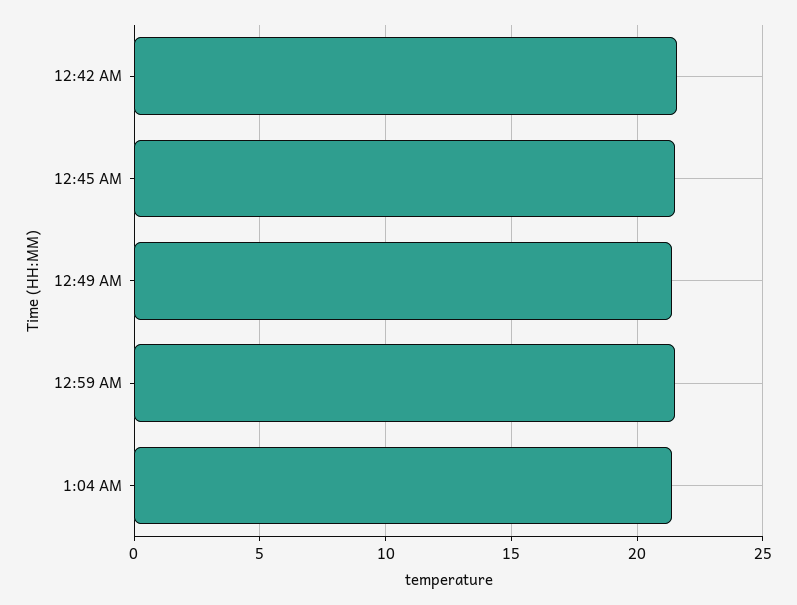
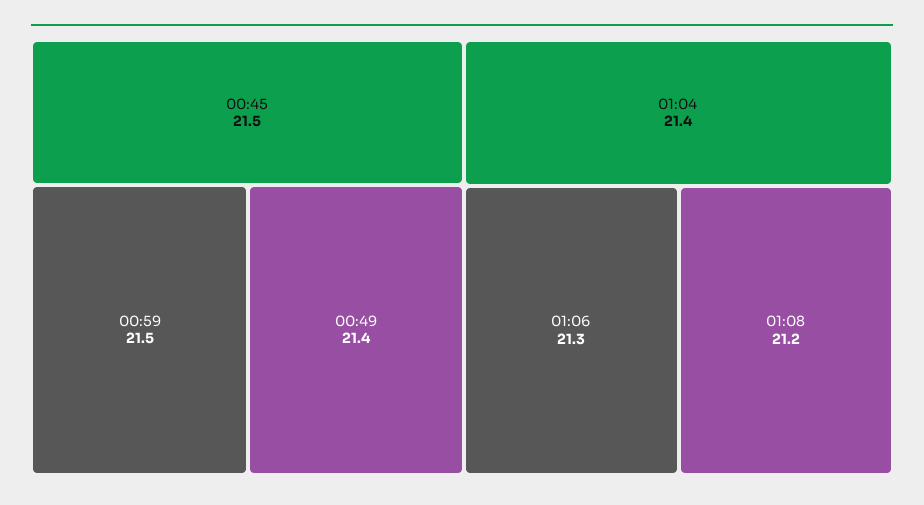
12:42 AM: 21.5 -> none
01:06: none -> 21.3
01:08: none -> 21.2

